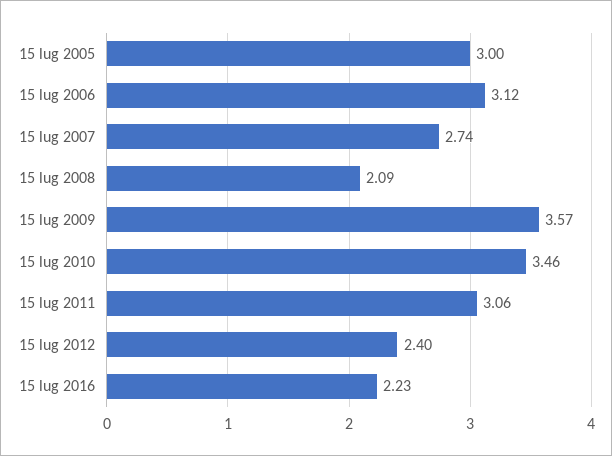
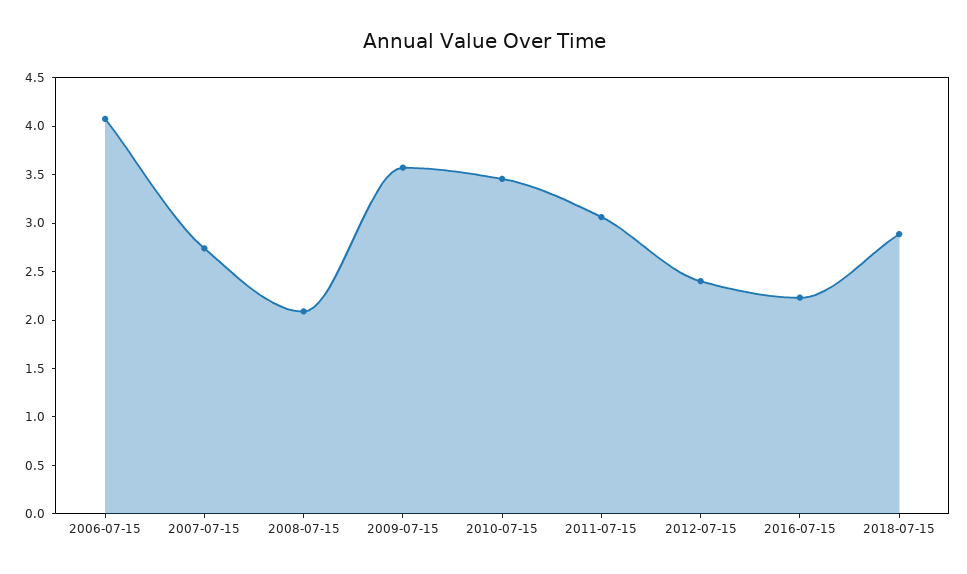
15 lug 2005: 3 -> none
15 lug 2006: 3.12 -> 4.1
2018-07-15: none -> 2.9

